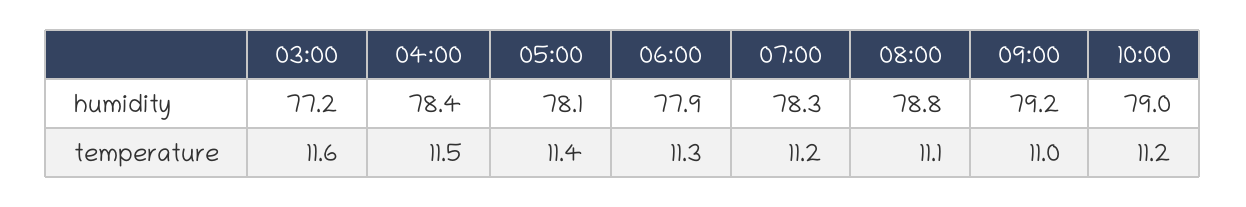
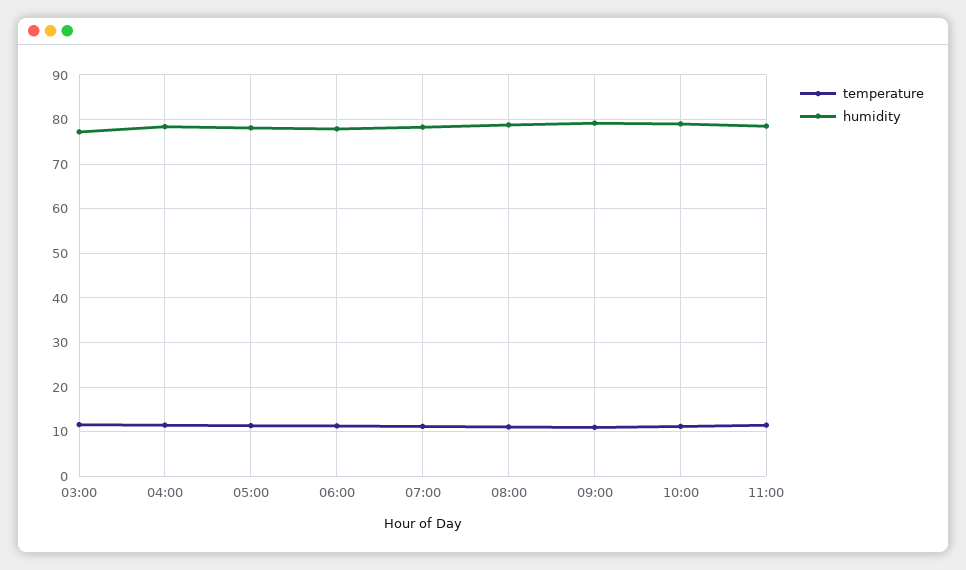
temperature, 11:00: none -> 12
humidity, 11:00: none -> 78

